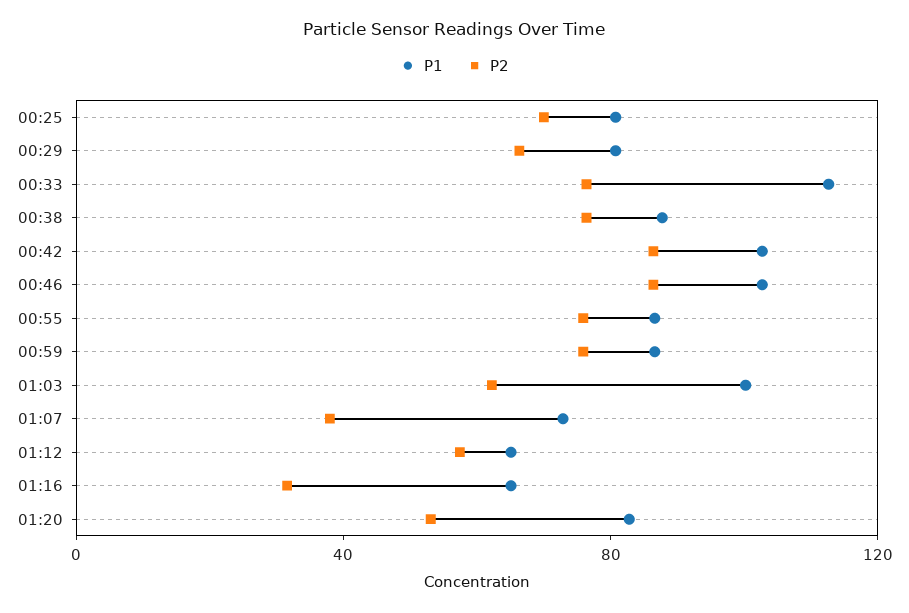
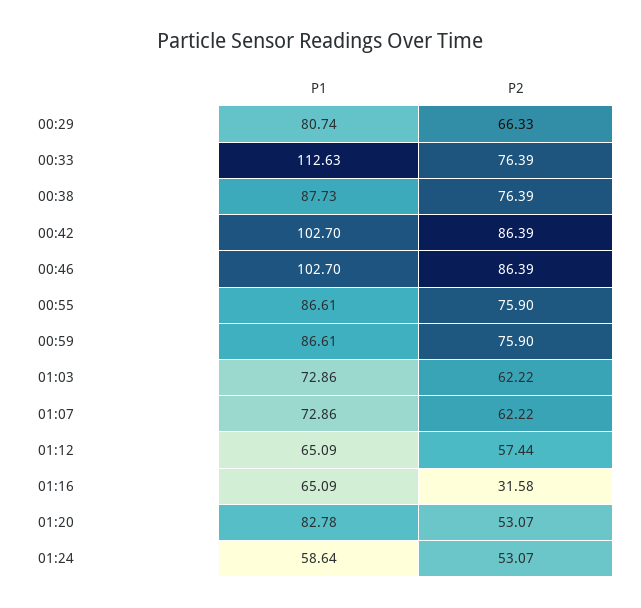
P1, 00:25: 80 -> none
P2, 00:25: 70 -> none
P1, 01:03: 100 -> 72.86
P2, 01:07: 40 -> 62.22
P1, 01:24: none -> 58.64
P2, 01:24: none -> 53.07

